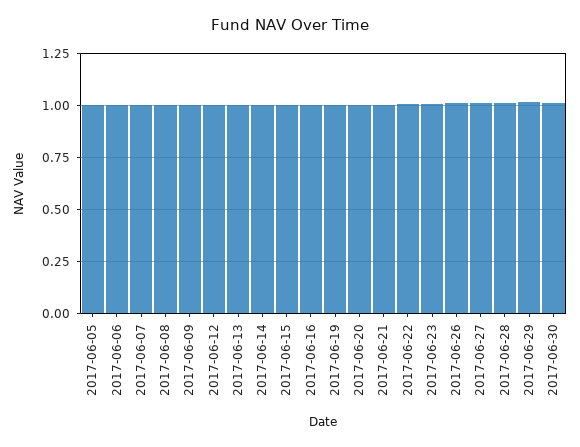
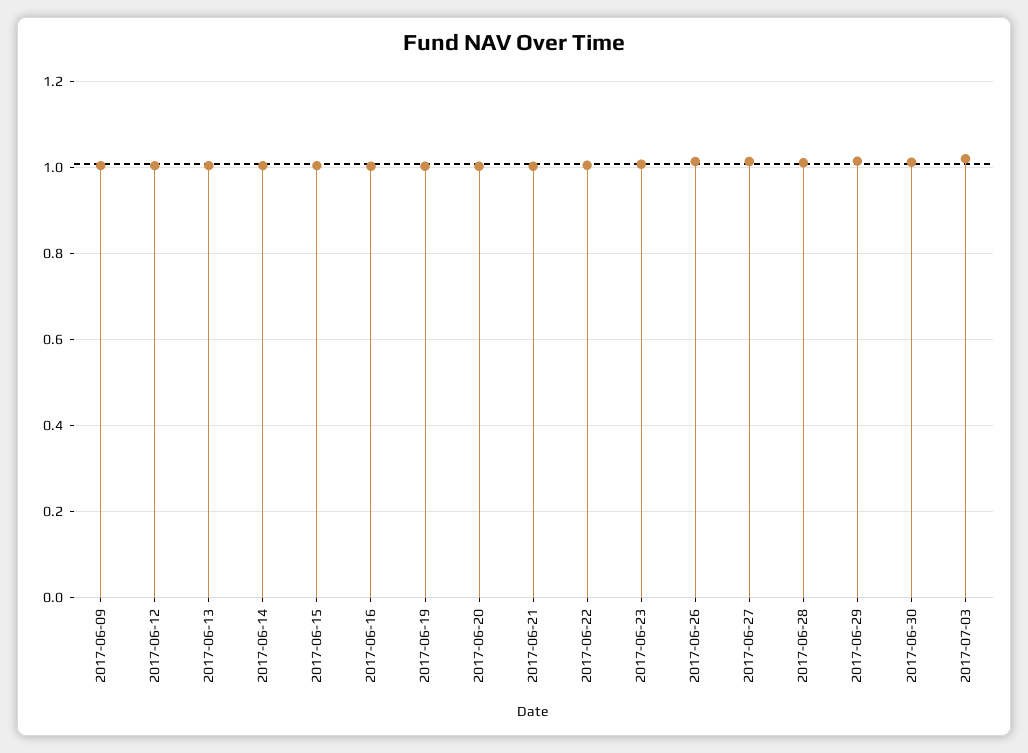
2017-06-05: 1 -> none
2017-06-06: 1 -> none
2017-06-07: 1 -> none
2017-06-08: 1 -> none
2017-07-03: none -> 1.02

